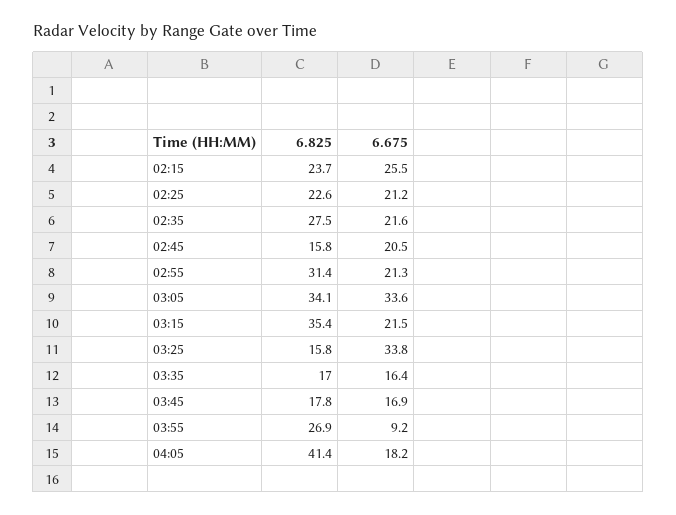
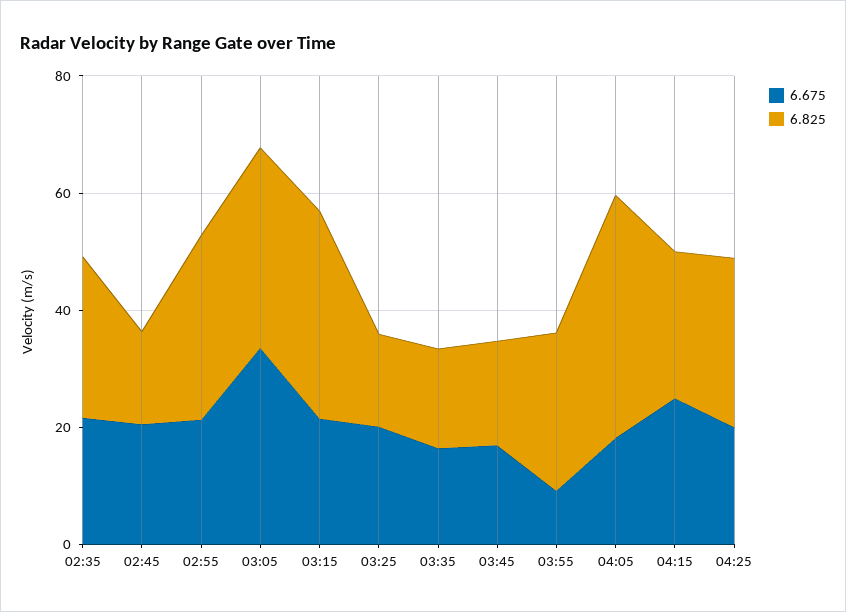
6.825, 02:15: 23.7 -> none
6.675, 02:15: 25.5 -> none
6.825, 02:25: 22.6 -> none
6.675, 02:25: 21.2 -> none
6.675, 03:25: 33.8 -> 20
6.675, 04:15: none -> 25
6.825, 04:15: none -> 25
6.675, 04:25: none -> 20
6.825, 04:25: none -> 30

